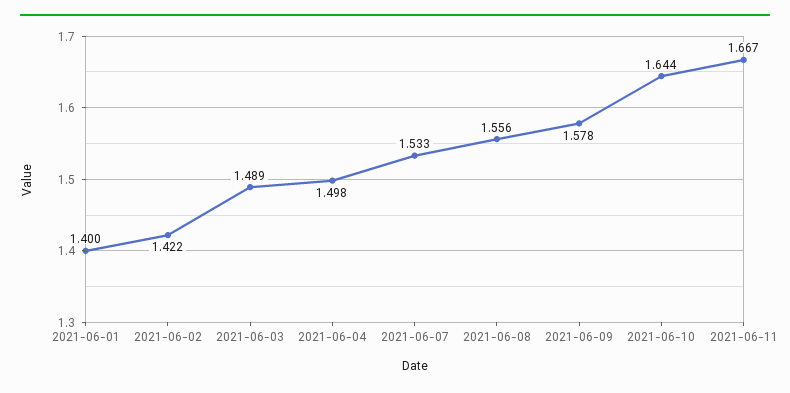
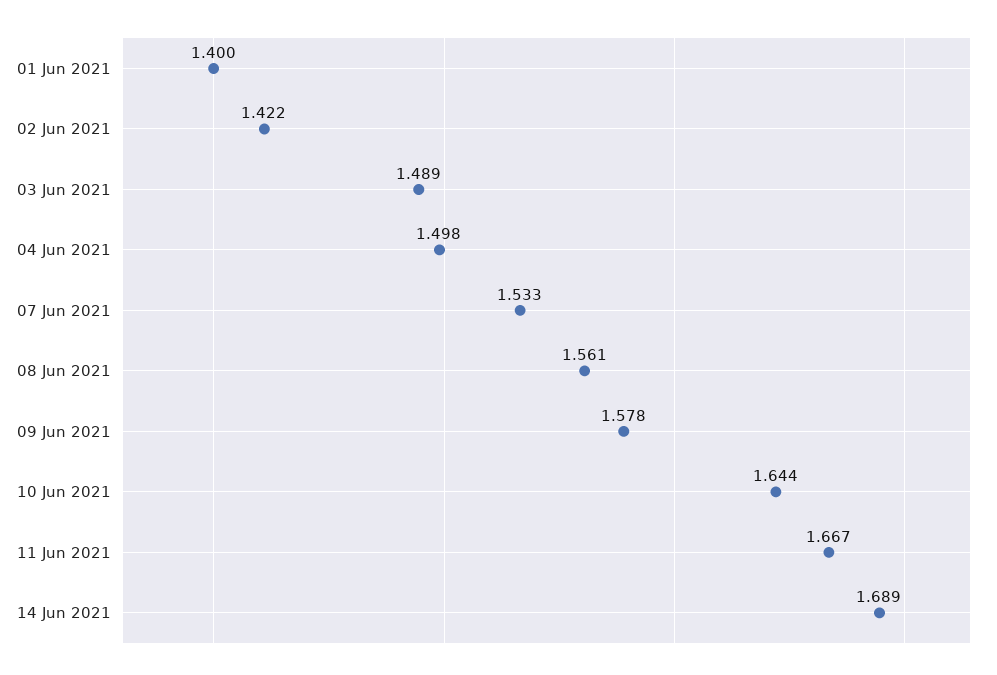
2021-06-08: 1.556 -> 1.561
14 Jun 2021: none -> 1.689

